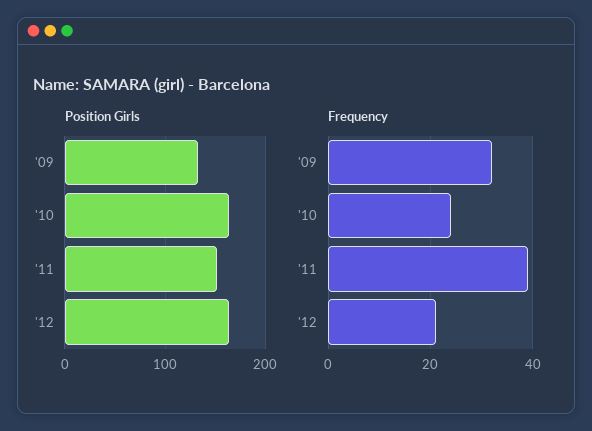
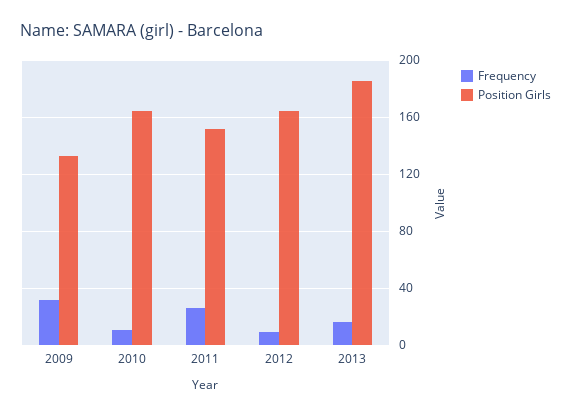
Frequency, '10: 25 -> 10
Frequency, '11: 40 -> 25
Frequency, '12: 20 -> 10
Frequency, 2013: none -> 15
Position Girls, 2013: none -> 185

